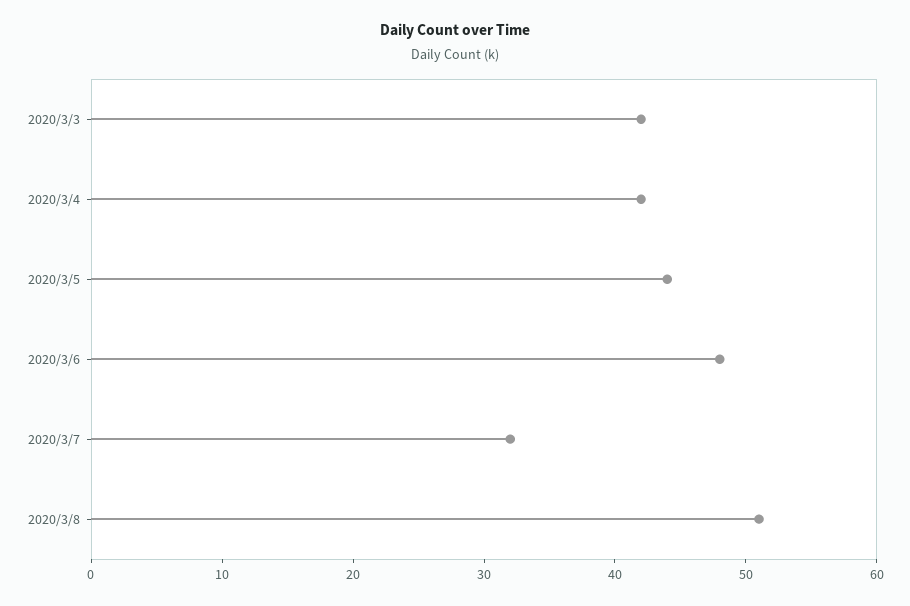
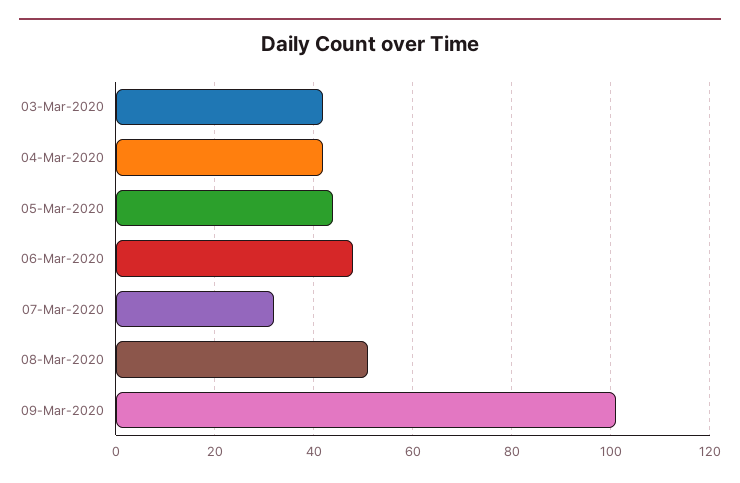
09-Mar-2020: none -> 100

